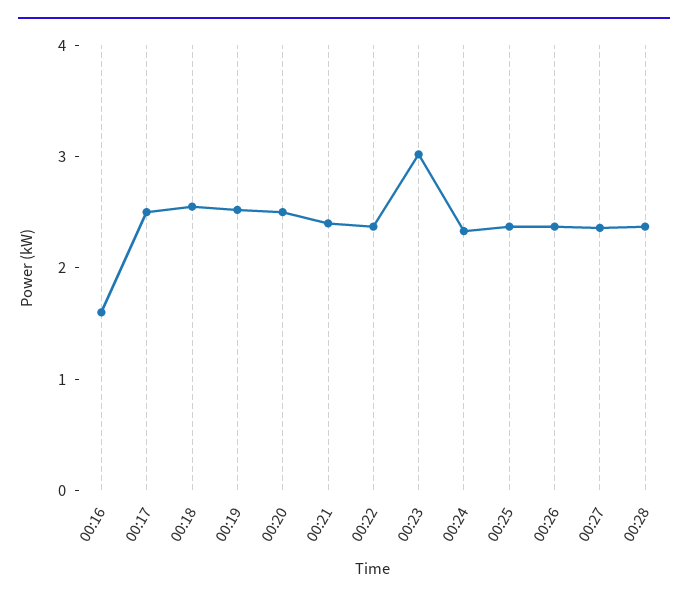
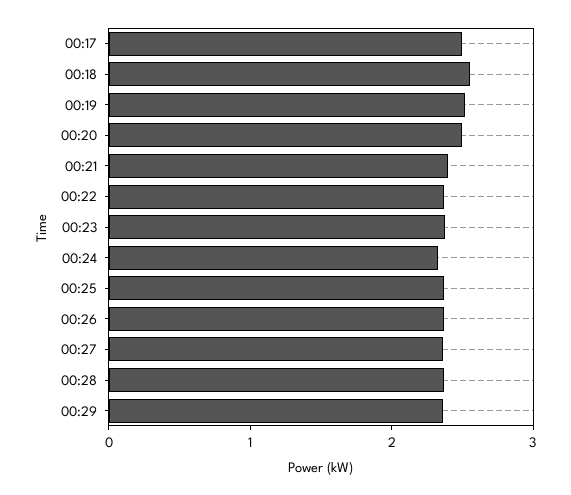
00:16: 1.6 -> none
00:23: 3 -> 2.4
00:29: none -> 2.4

